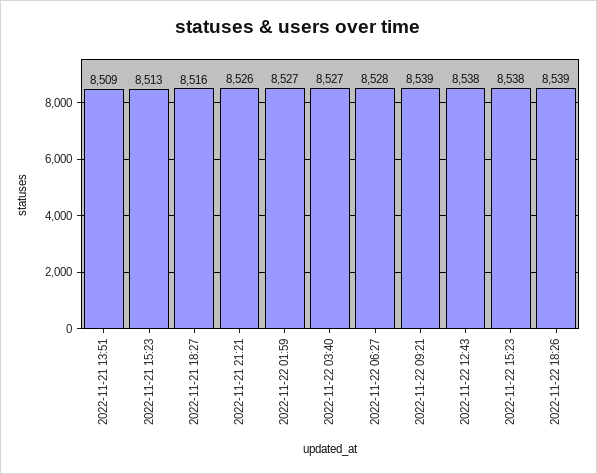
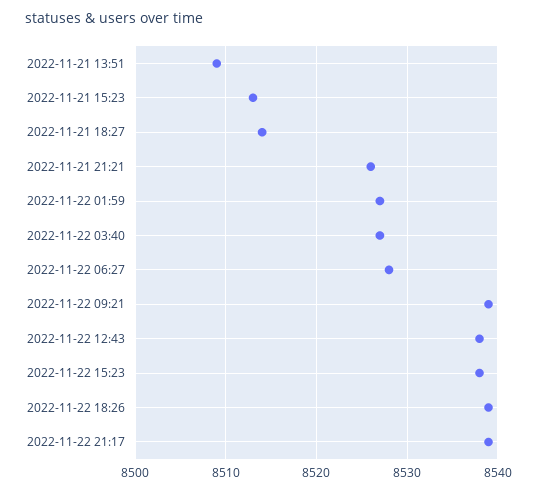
2022-11-21 18:27: 8516 -> 8514
2022-11-22 21:17: none -> 8539

